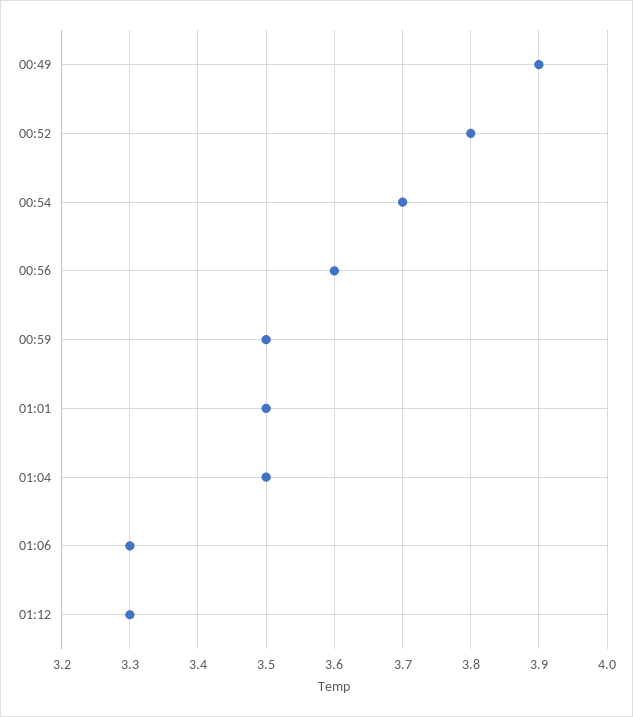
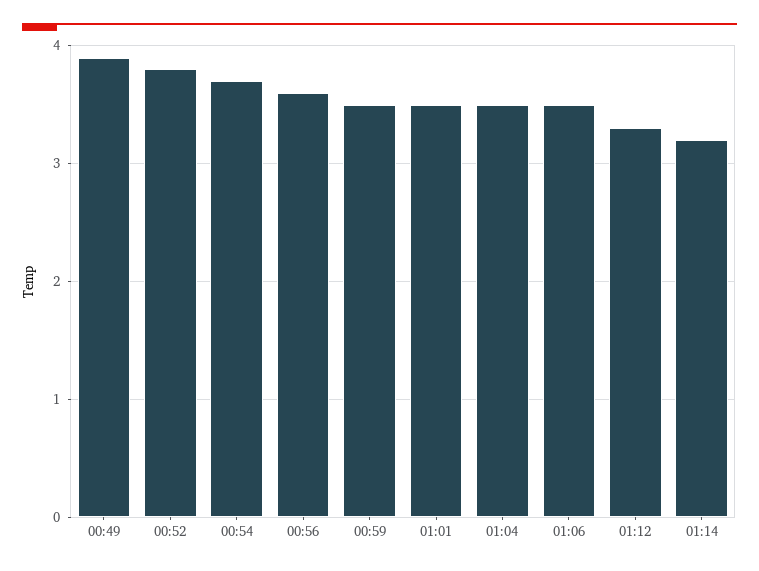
01:06: 3.3 -> 3.5
01:14: none -> 3.2

